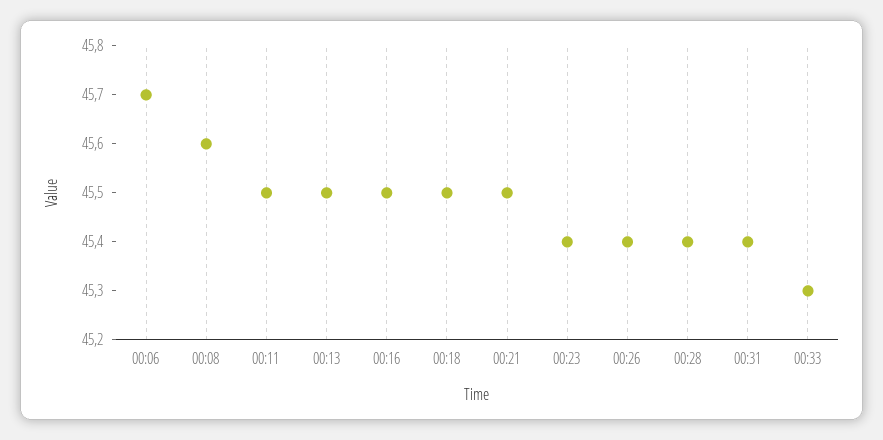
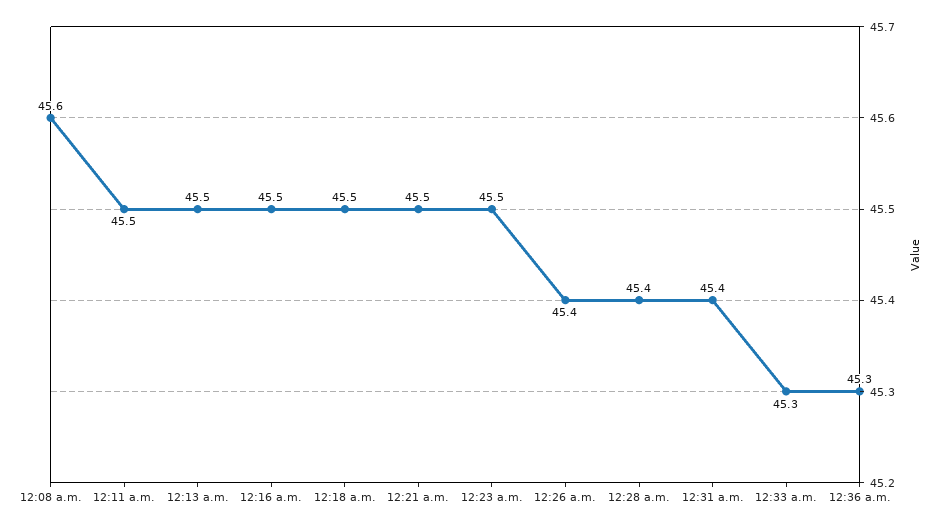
00:06: 45.7 -> none
00:23: 45.4 -> 45.5
12:36 a.m.: none -> 45.3

